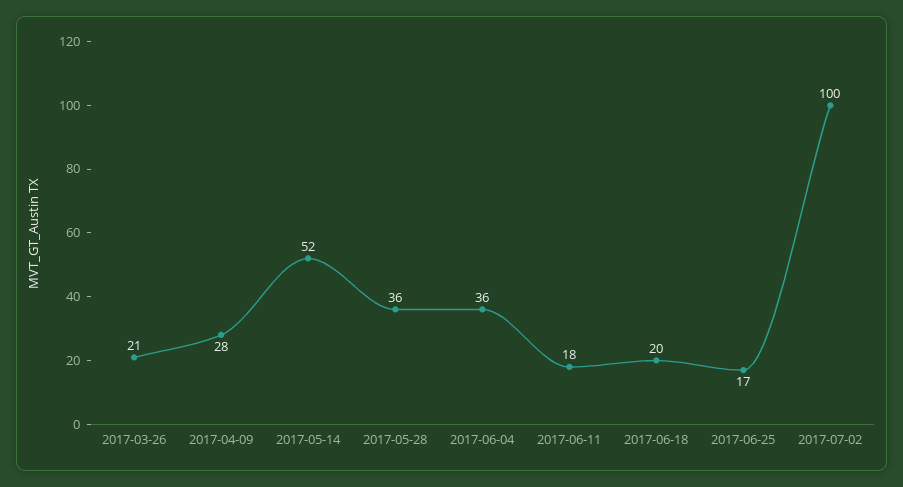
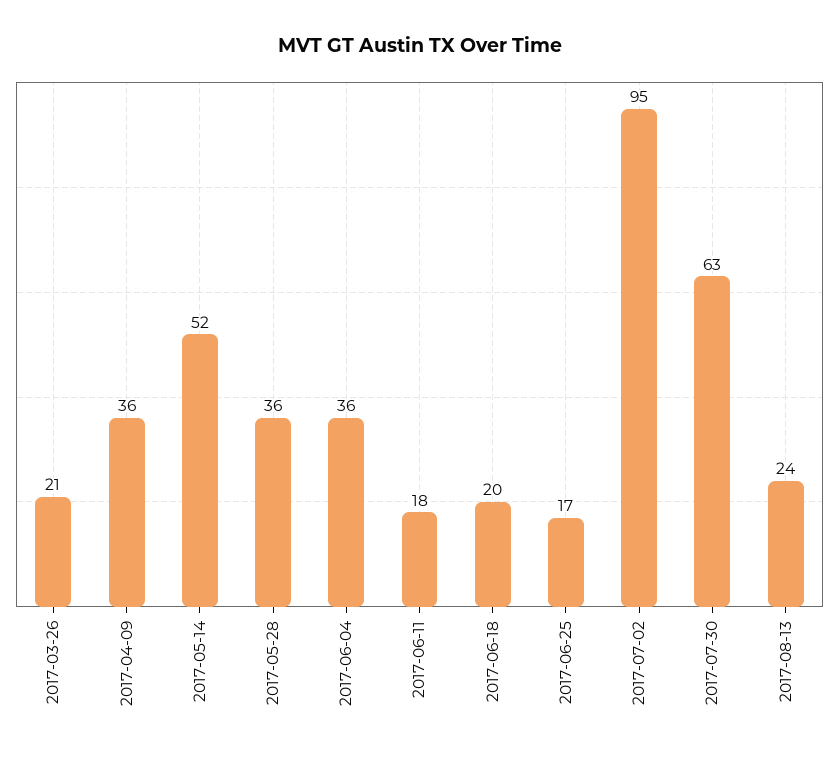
2017-04-09: 28 -> 36
2017-07-02: 100 -> 95
2017-07-30: none -> 63
2017-08-13: none -> 24

